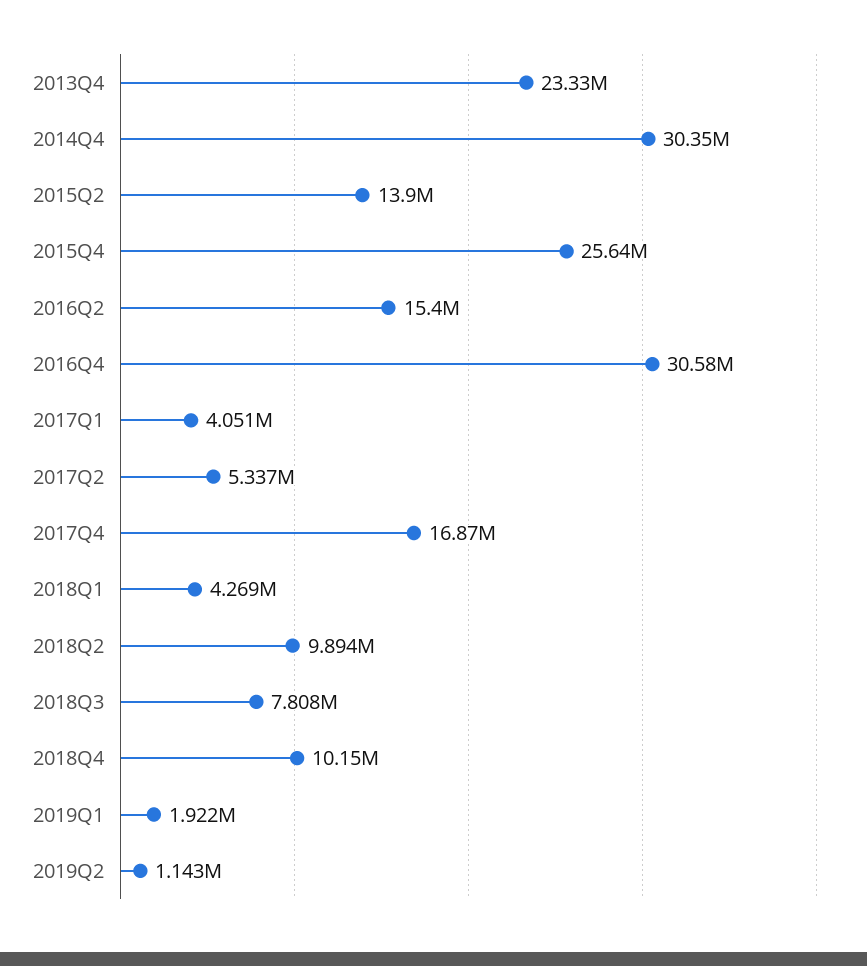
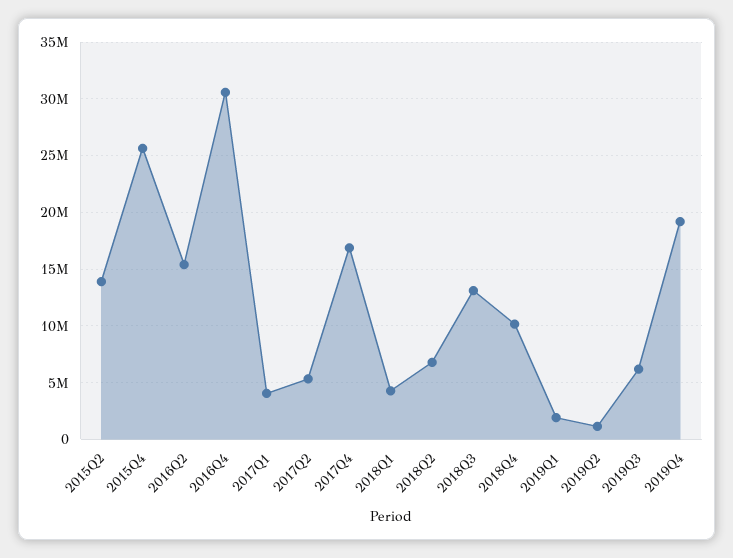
2013Q4: 23330000 -> none
2014Q4: 30350000 -> none
2018Q2: 9894000 -> 7000000
2018Q3: 7808000 -> 13000000
2019Q3: none -> 6000000
2019Q4: none -> 19000000

